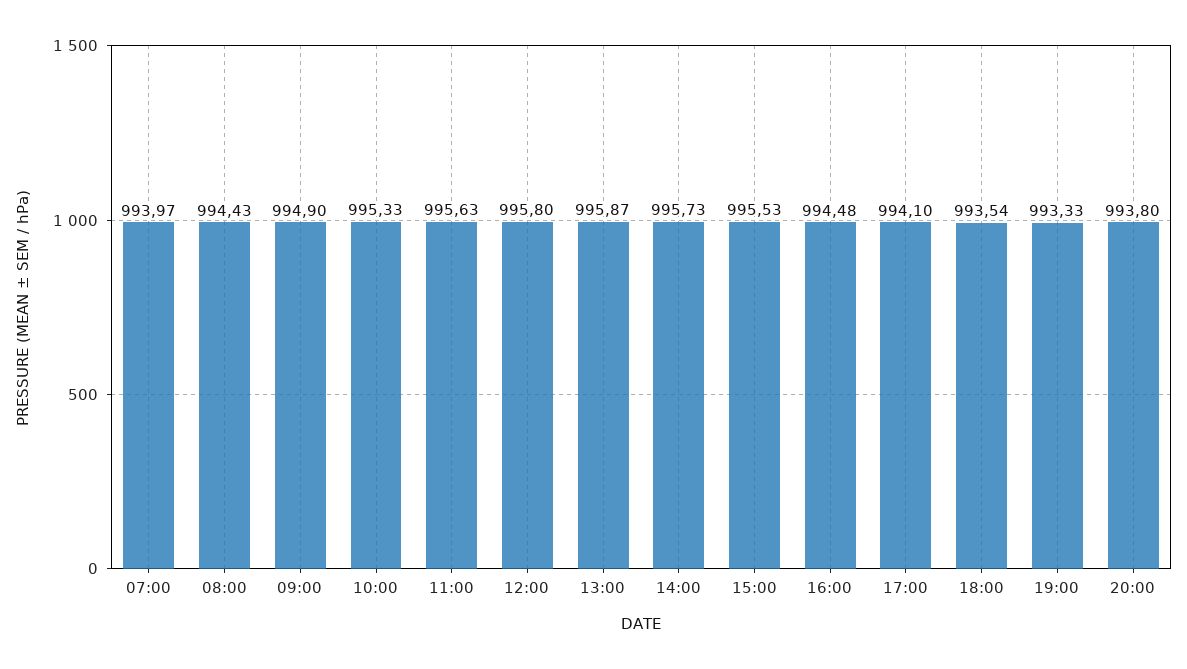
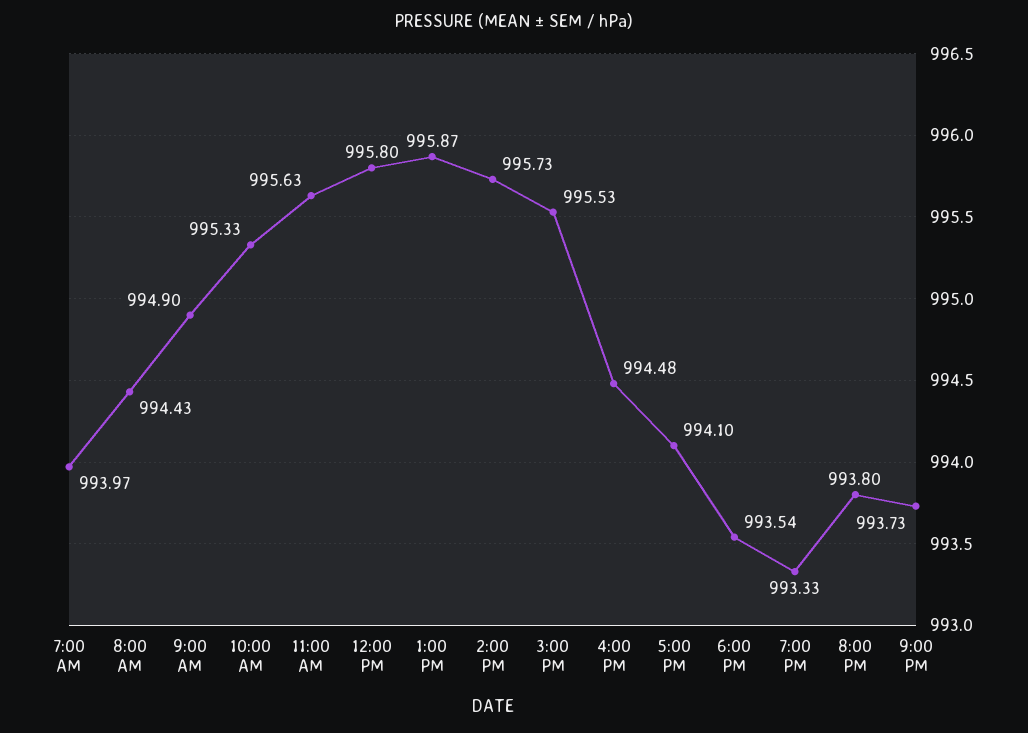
9:00 PM: none -> 993.73

